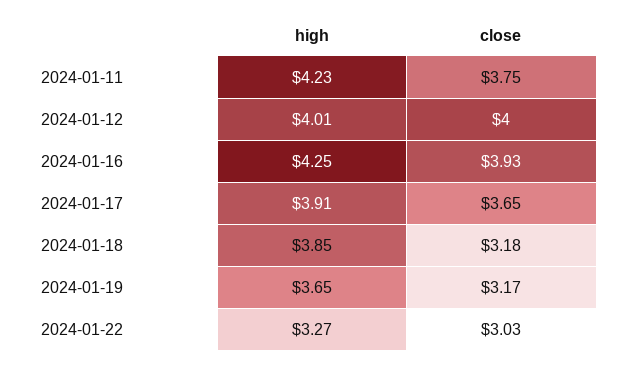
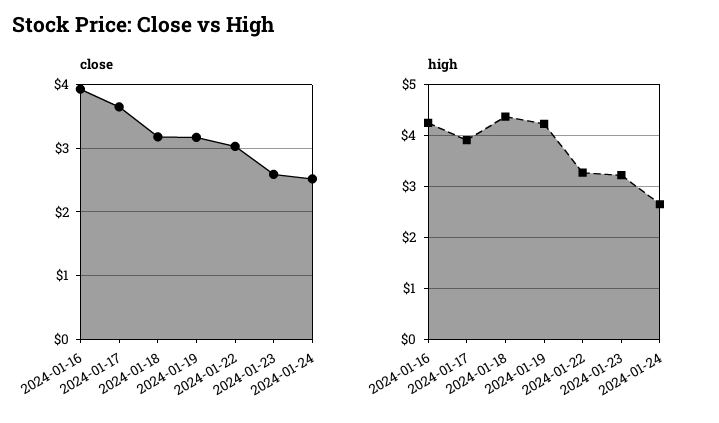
high, 2024-01-11: 4.23 -> none
close, 2024-01-11: 3.75 -> none
high, 2024-01-12: 4.01 -> none
close, 2024-01-12: 4 -> none
high, 2024-01-18: 3.85 -> 4.4
high, 2024-01-19: 3.65 -> 4.2
close, 2024-01-23: none -> 2.6
close, 2024-01-24: none -> 2.5
high, 2024-01-23: none -> 3.2
high, 2024-01-24: none -> 2.6

